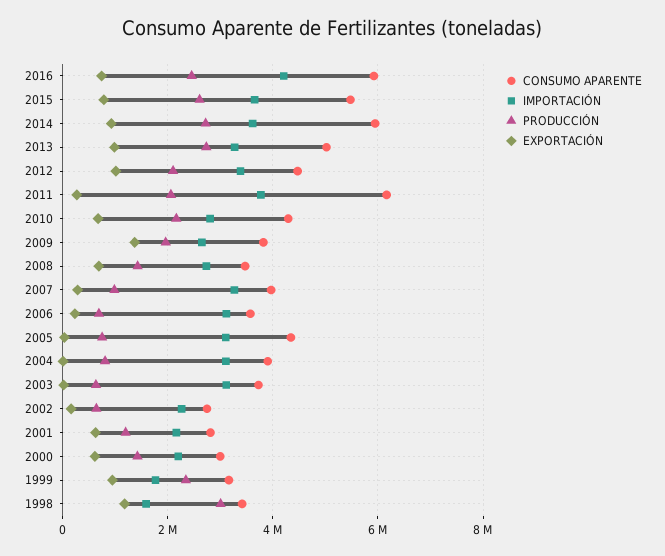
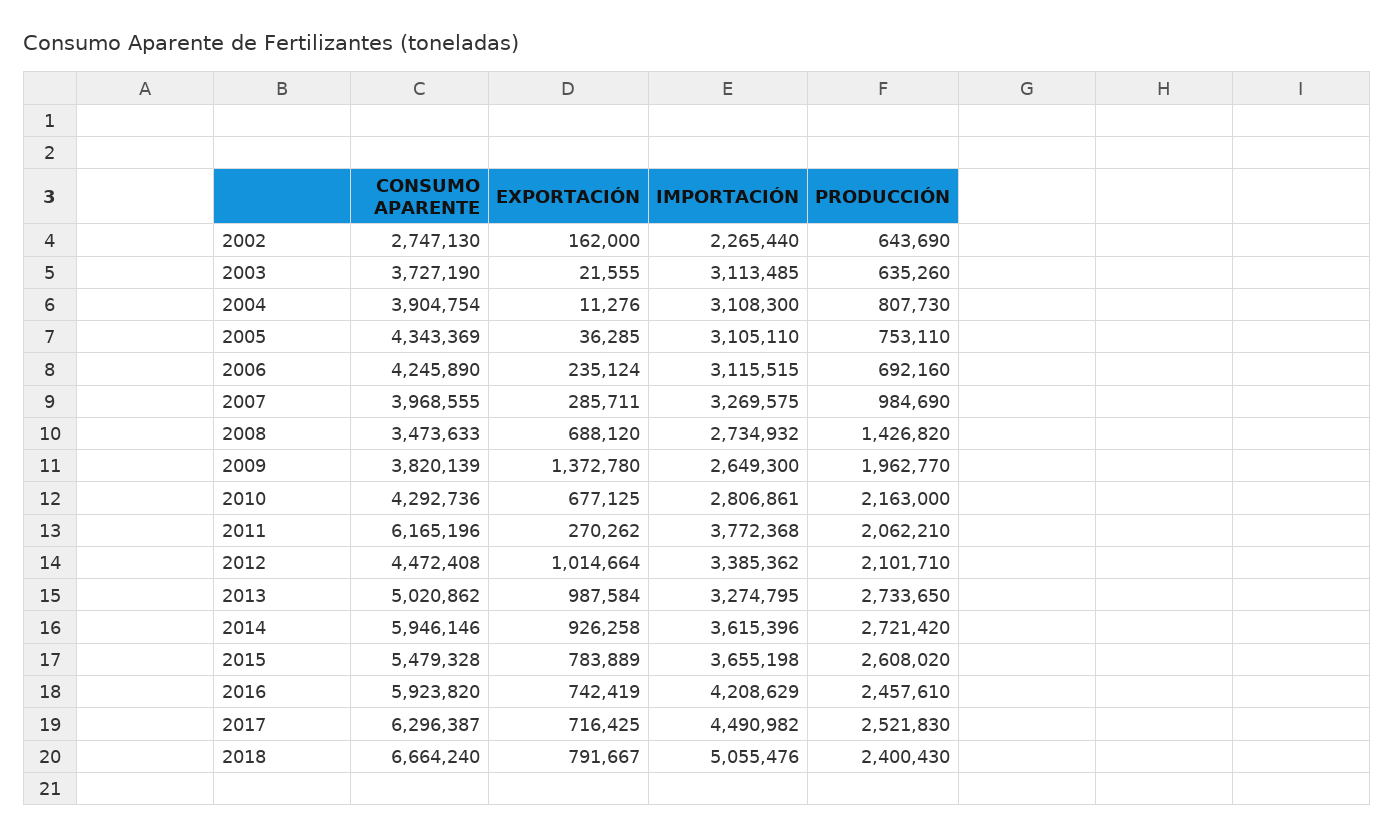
CONSUMO APARENTE, 2006: 3600000 -> 4245890
CONSUMO APARENTE, 2001: 2800000 -> none
IMPORTACIÓN, 2001: 2200000 -> none
PRODUCCIÓN, 2001: 1200000 -> none
EXPORTACIÓN, 2001: 600000 -> none
CONSUMO APARENTE, 2000: 3000000 -> none
IMPORTACIÓN, 2000: 2200000 -> none
PRODUCCIÓN, 2000: 1400000 -> none
EXPORTACIÓN, 2000: 600000 -> none
CONSUMO APARENTE, 1999: 3200000 -> none
IMPORTACIÓN, 1999: 1800000 -> none
PRODUCCIÓN, 1999: 2400000 -> none
EXPORTACIÓN, 1999: 1000000 -> none
CONSUMO APARENTE, 1998: 3400000 -> none
IMPORTACIÓN, 1998: 1600000 -> none
PRODUCCIÓN, 1998: 3000000 -> none
EXPORTACIÓN, 1998: 1200000 -> none
CONSUMO APARENTE, 2017: none -> 6296387
EXPORTACIÓN, 2017: none -> 716425
IMPORTACIÓN, 2017: none -> 4490982
PRODUCCIÓN, 2017: none -> 2521830
CONSUMO APARENTE, 2018: none -> 6664240
EXPORTACIÓN, 2018: none -> 791667
IMPORTACIÓN, 2018: none -> 5055476
PRODUCCIÓN, 2018: none -> 2400430

